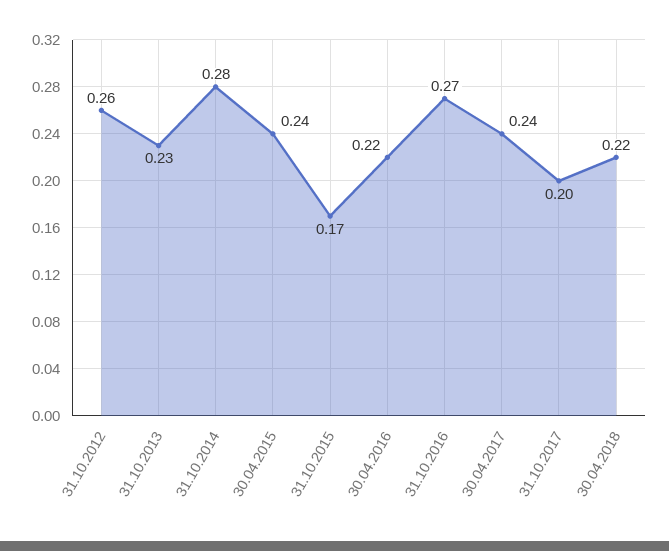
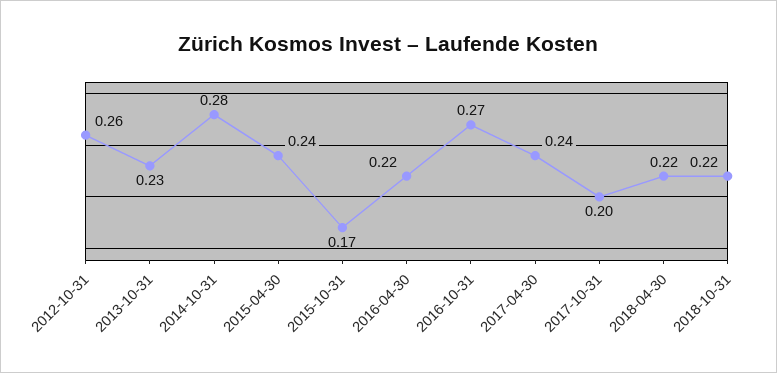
2018-10-31: none -> 0.22

